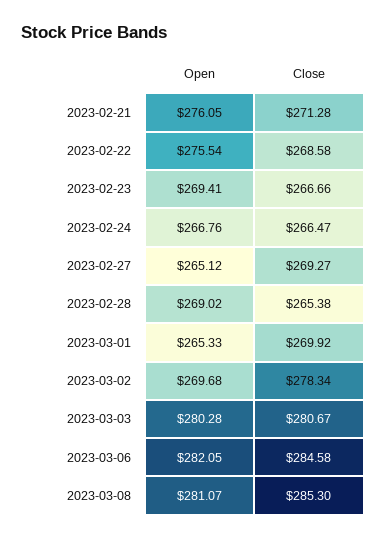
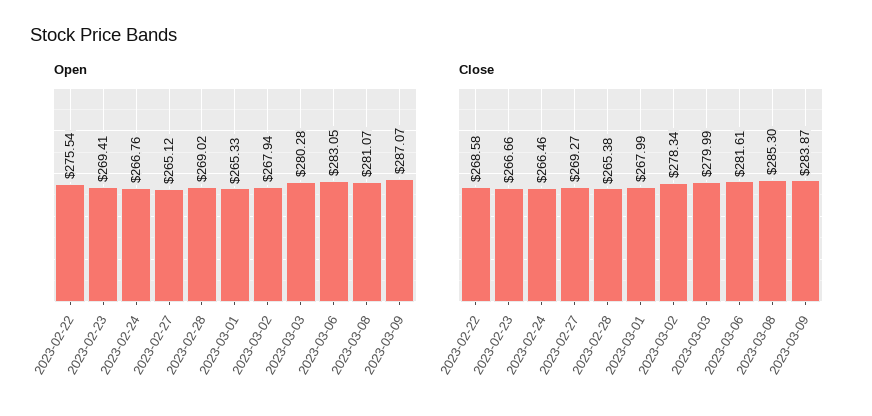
Open, 2023-02-21: 276.05 -> none
Close, 2023-02-21: 271.28 -> none
Close, 2023-02-24: 266.47 -> 266.46
Close, 2023-03-01: 269.92 -> 267.99
Open, 2023-03-02: 269.68 -> 267.94
Close, 2023-03-03: 280.67 -> 279.99
Open, 2023-03-06: 282.05 -> 283.05
Close, 2023-03-06: 284.58 -> 281.61
Open, 2023-03-09: none -> 287.07
Close, 2023-03-09: none -> 283.87

